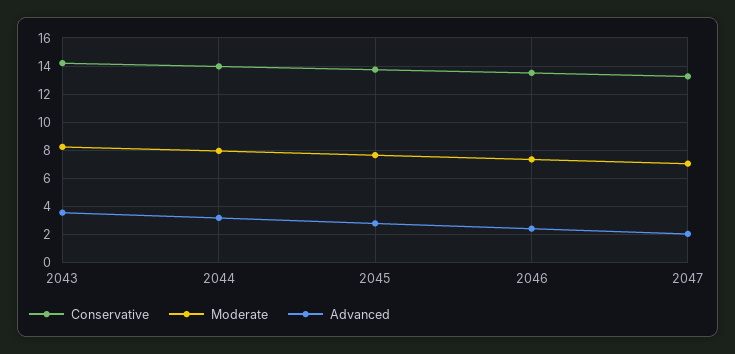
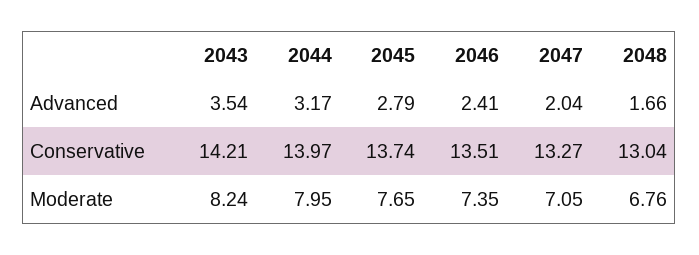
Advanced, 2048: none -> 1.66
Conservative, 2048: none -> 13.04
Moderate, 2048: none -> 6.76

